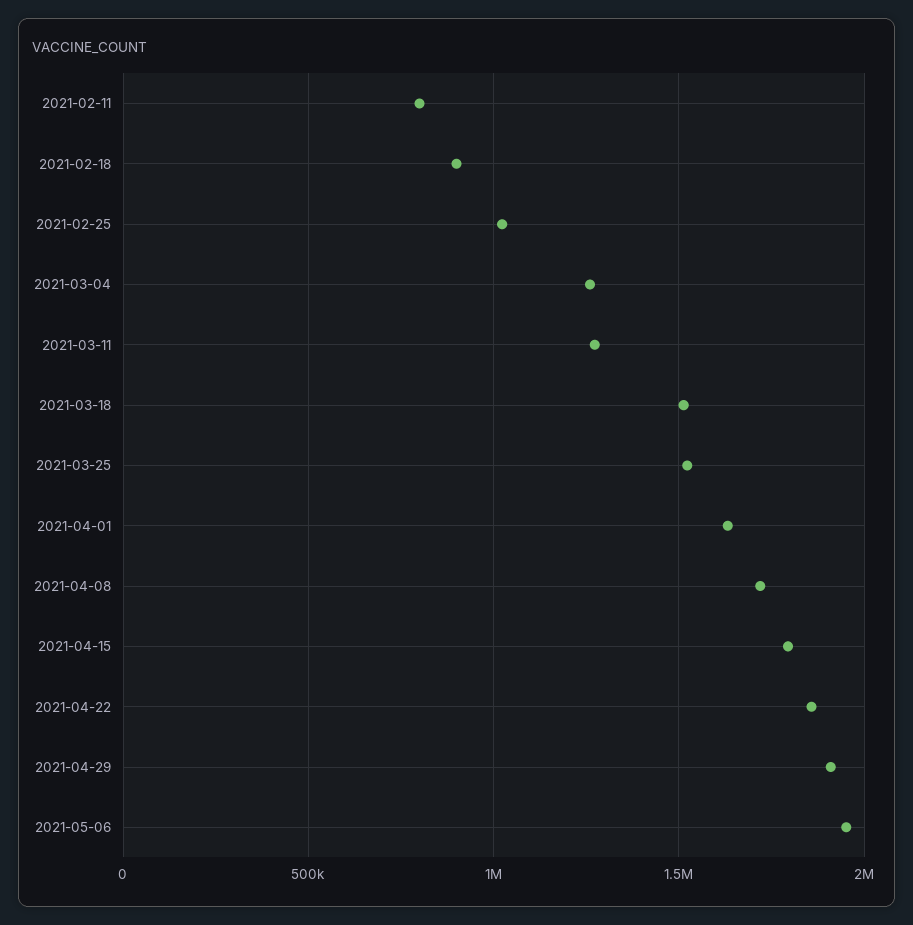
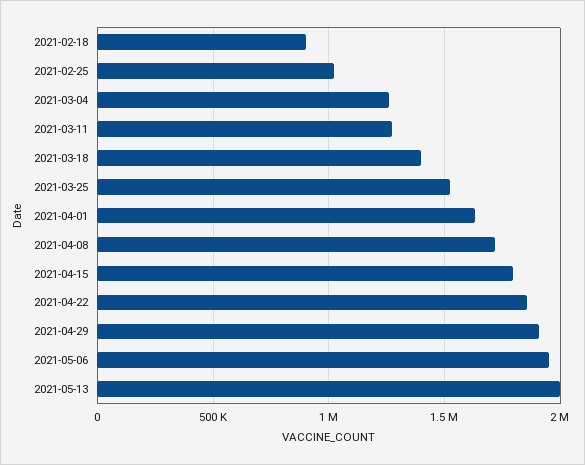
2021-02-11: 800000 -> none
2021-03-18: 1500000 -> 1400000
2021-05-13: none -> 2000000

